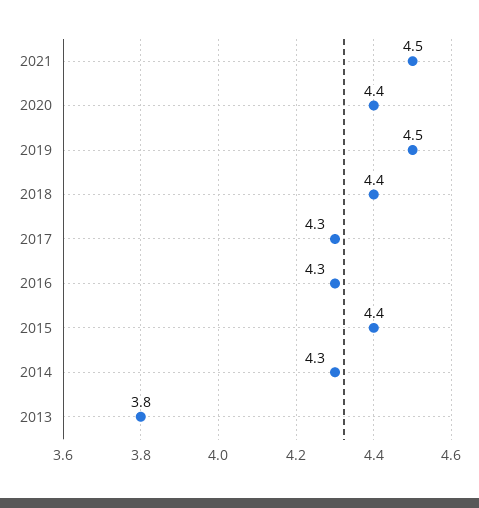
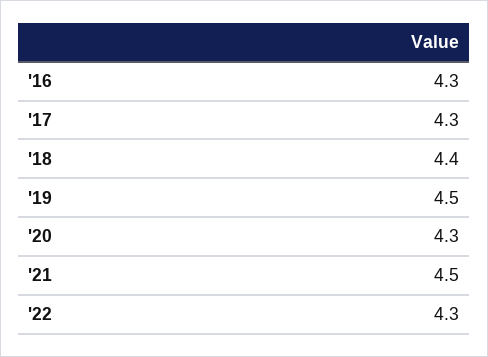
2020: 4.4 -> 4.3
2015: 4.4 -> none
2014: 4.3 -> none
2013: 3.8 -> none
'22: none -> 4.3

